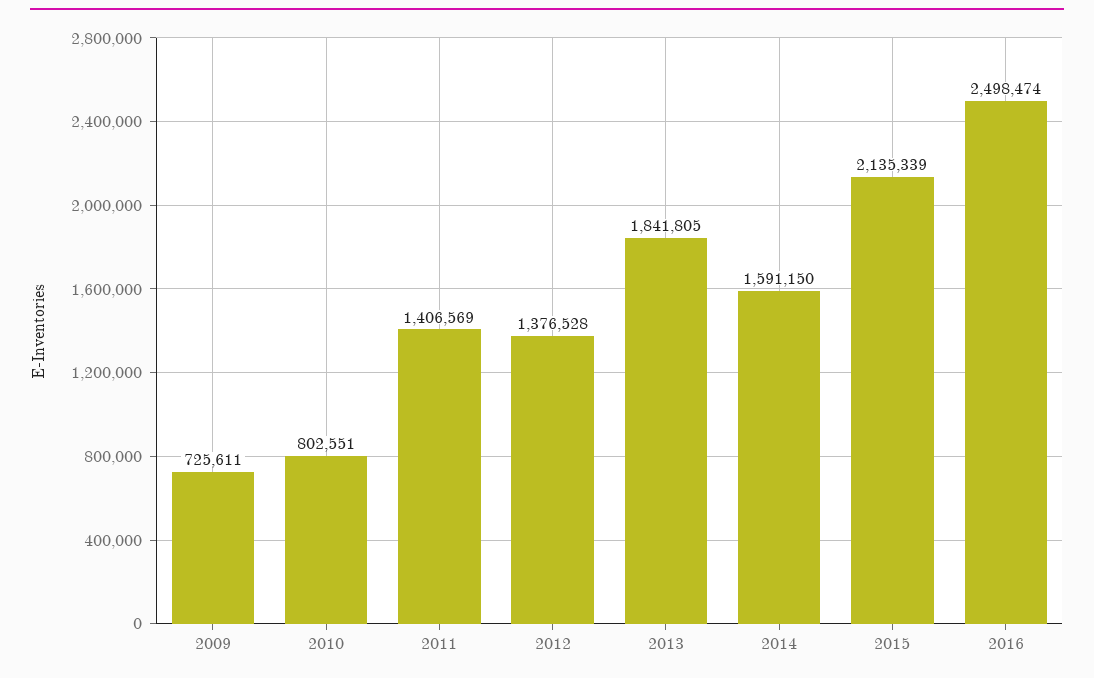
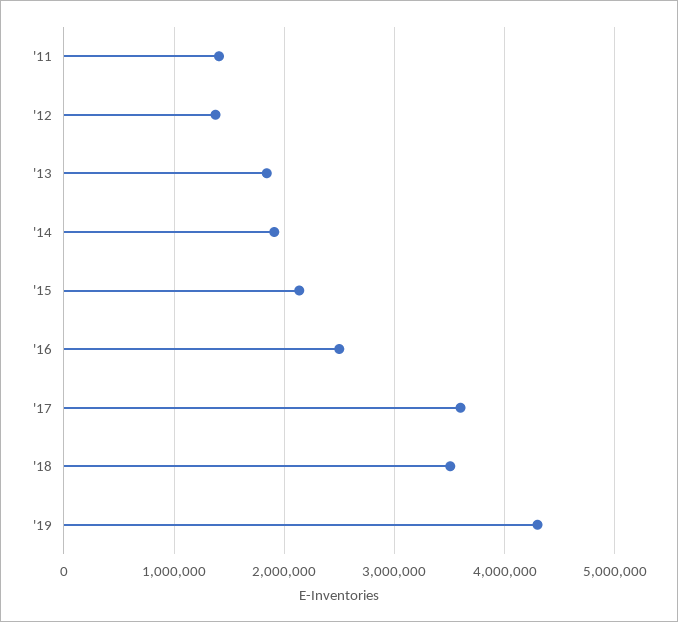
2009: 725611 -> none
2010: 802551 -> none
2014: 1591150 -> 1900000
'17: none -> 3600000
'18: none -> 3500000
'19: none -> 4300000

